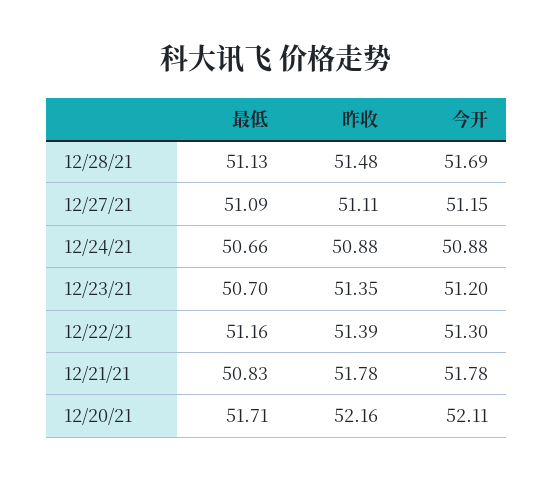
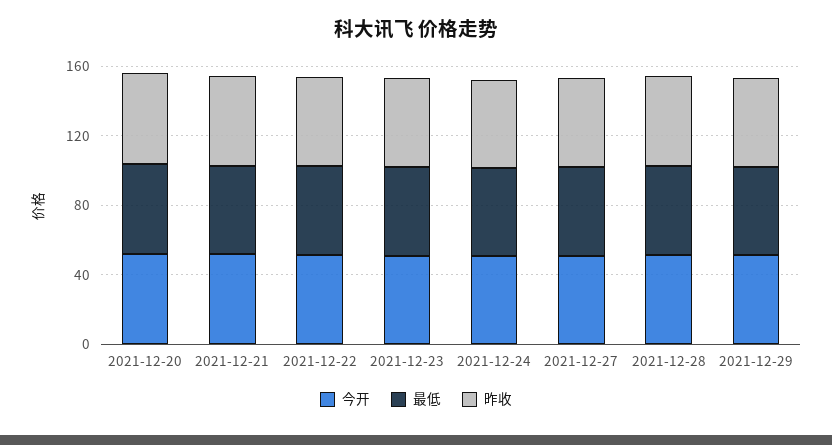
今开, 2021-12-29: none -> 50
最低, 2021-12-29: none -> 50
昨收, 2021-12-29: none -> 50

